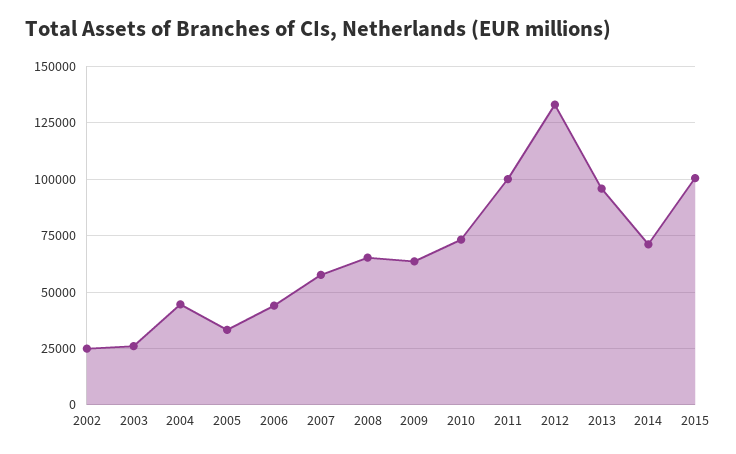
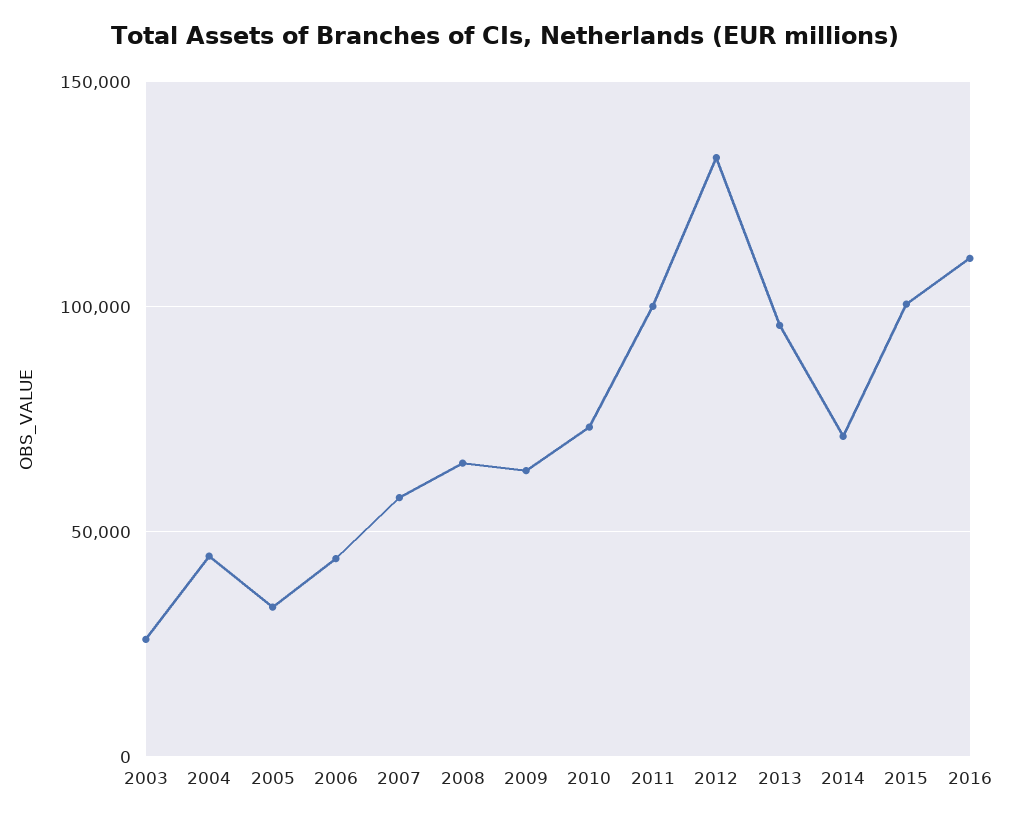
2002: 25000 -> none
2016: none -> 110000

